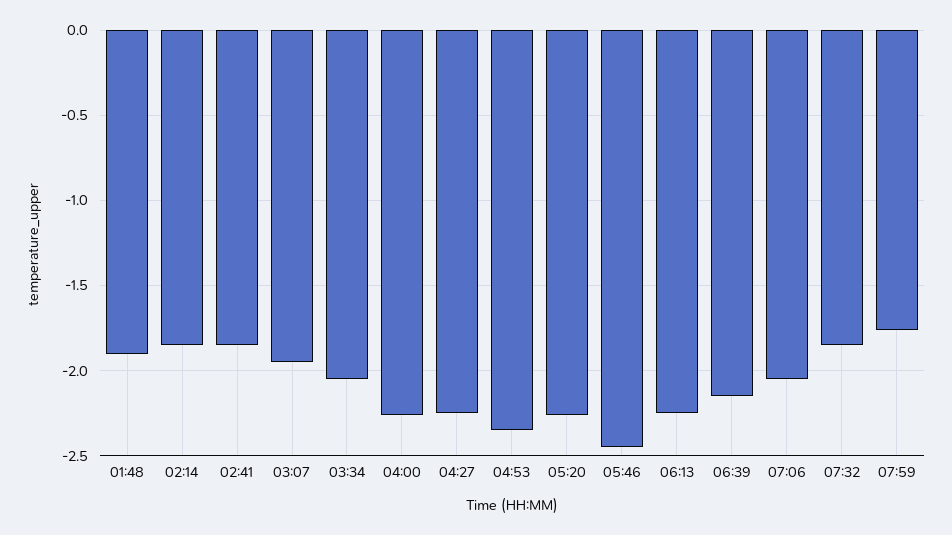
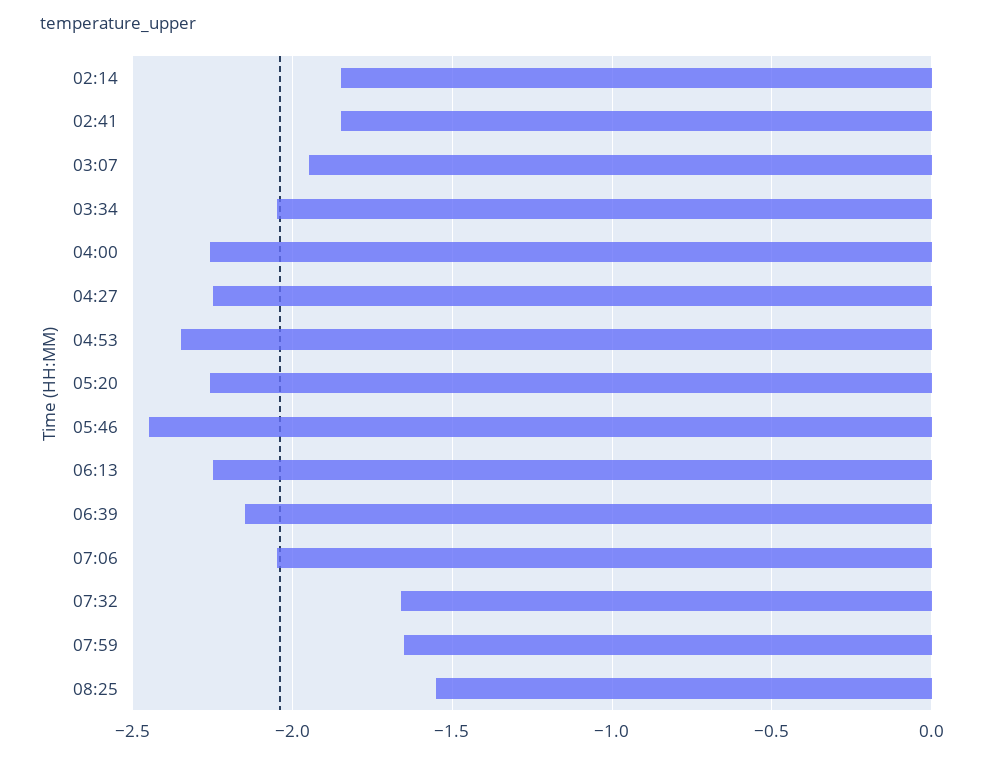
01:48: -1.9 -> none
07:32: -1.85 -> -1.65
07:59: -1.75 -> -1.65
08:25: none -> -1.55

